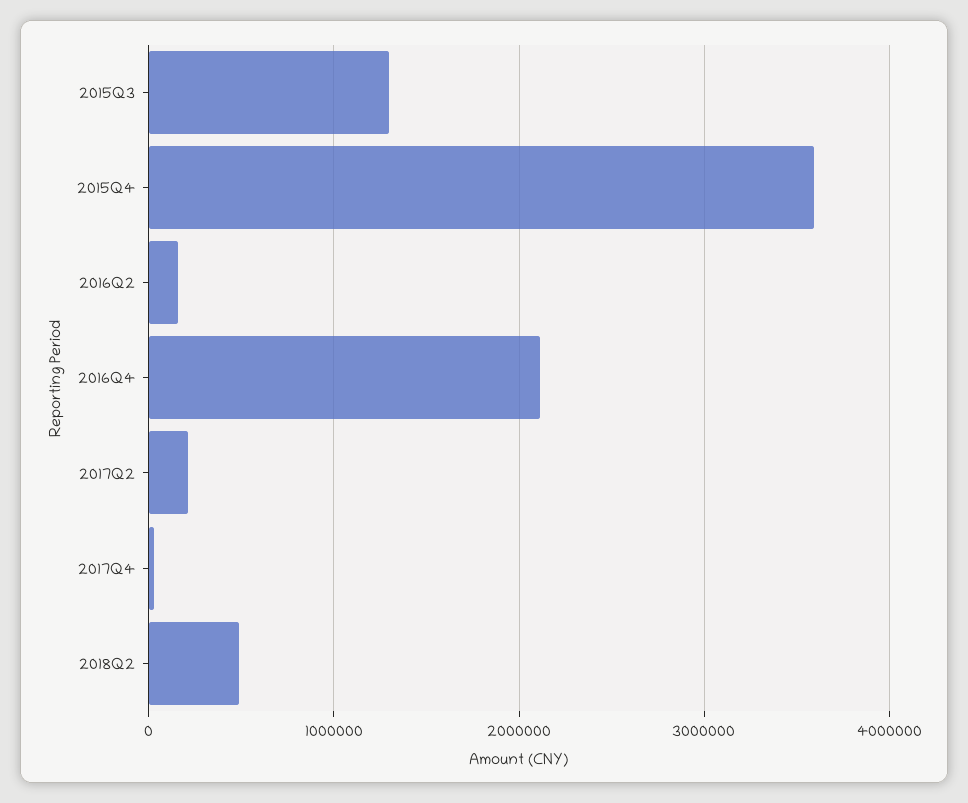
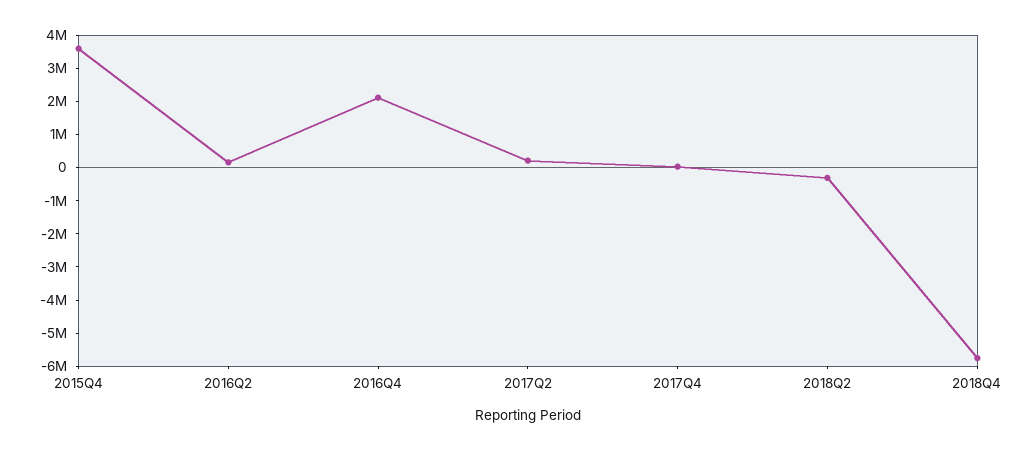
2015Q3: 1300000 -> none
2018Q2: 500000 -> -250000
2018Q4: none -> -5750000

